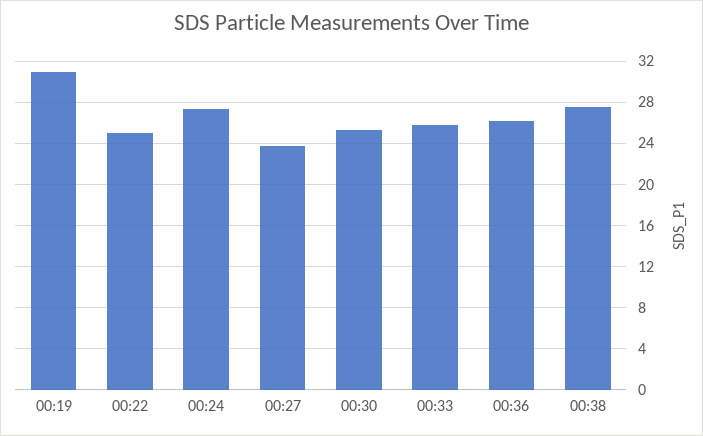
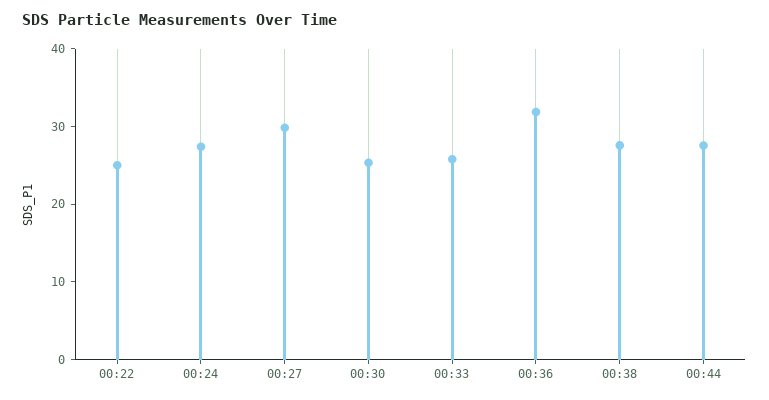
00:19: 31 -> none
00:27: 24 -> 30
00:36: 26 -> 32
00:44: none -> 28

